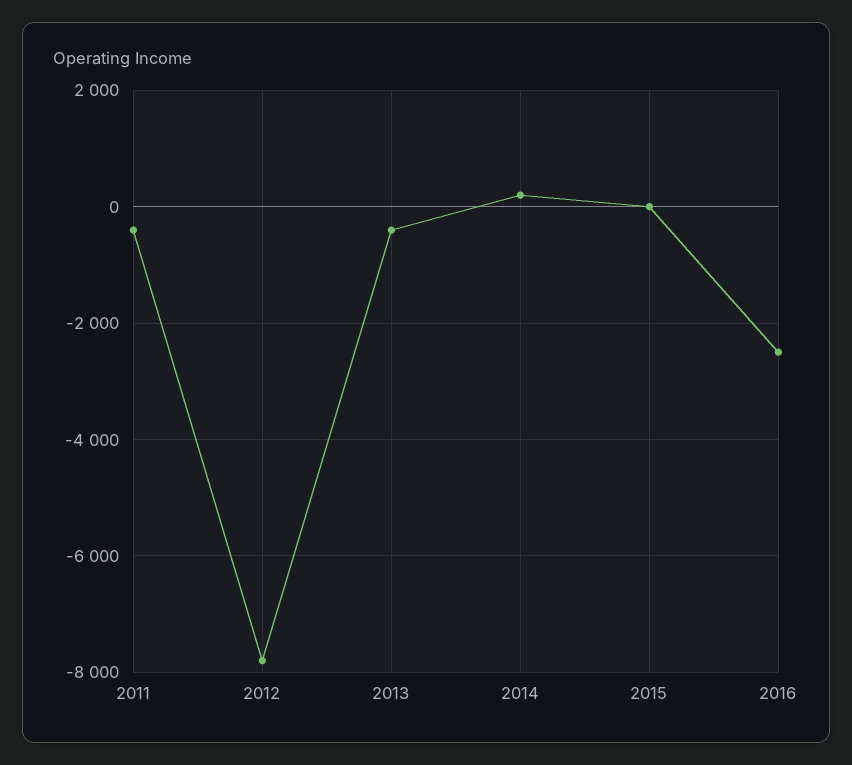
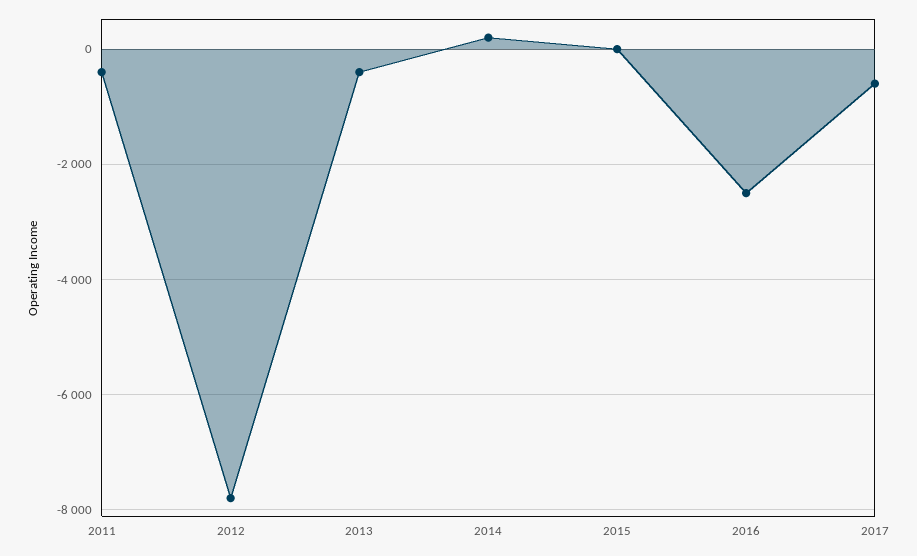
2017: none -> -600

